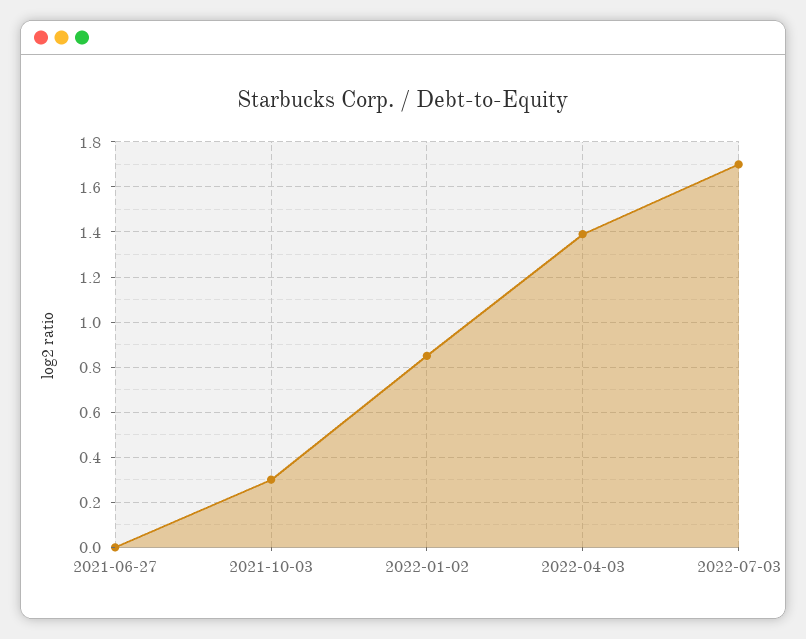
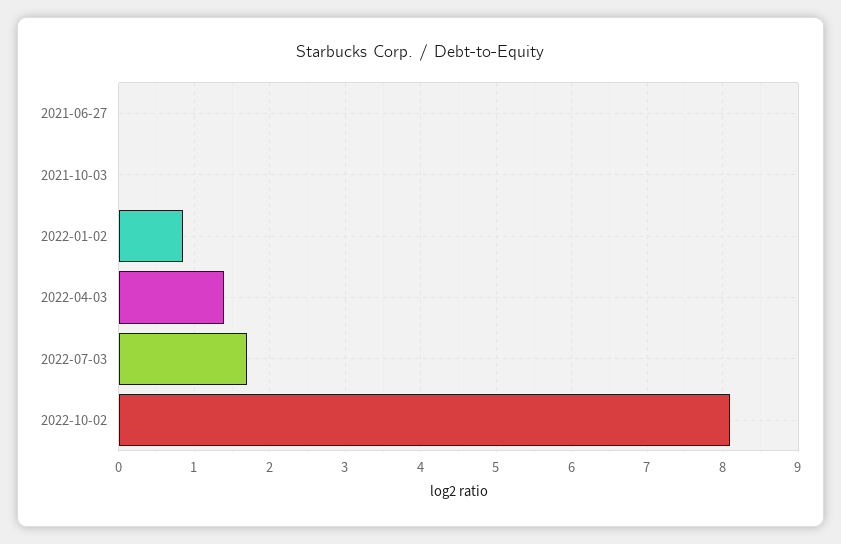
2021-10-03: 0.3 -> 0
2022-10-02: none -> 8.1

